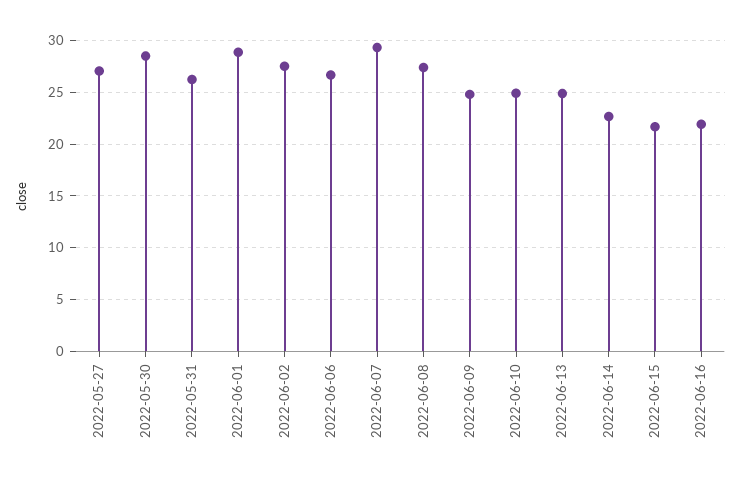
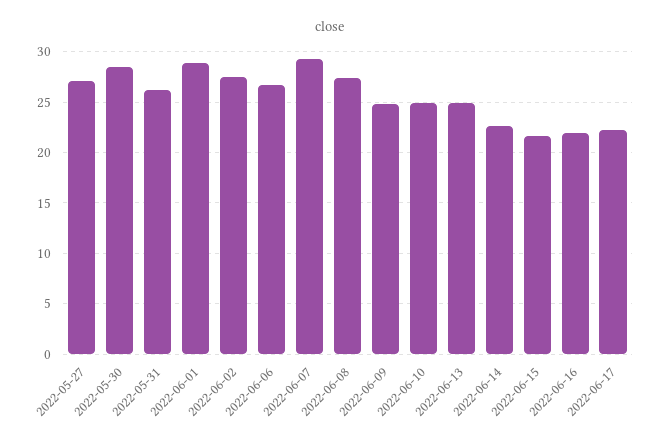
2022-06-17: none -> 22

